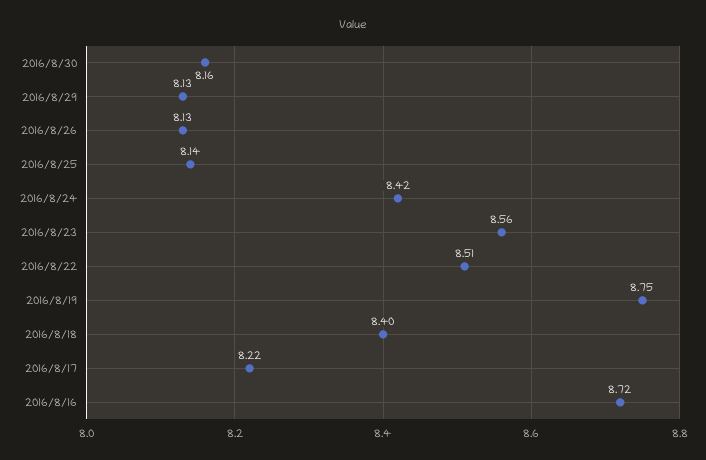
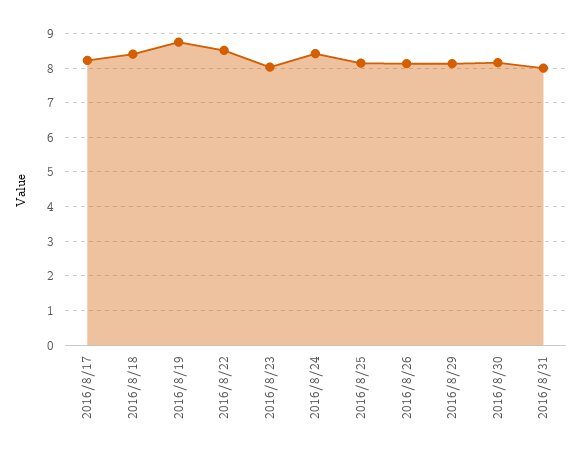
2016/8/23: 8.56 -> 8
2016/8/16: 8.72 -> none
2016/8/31: none -> 8

